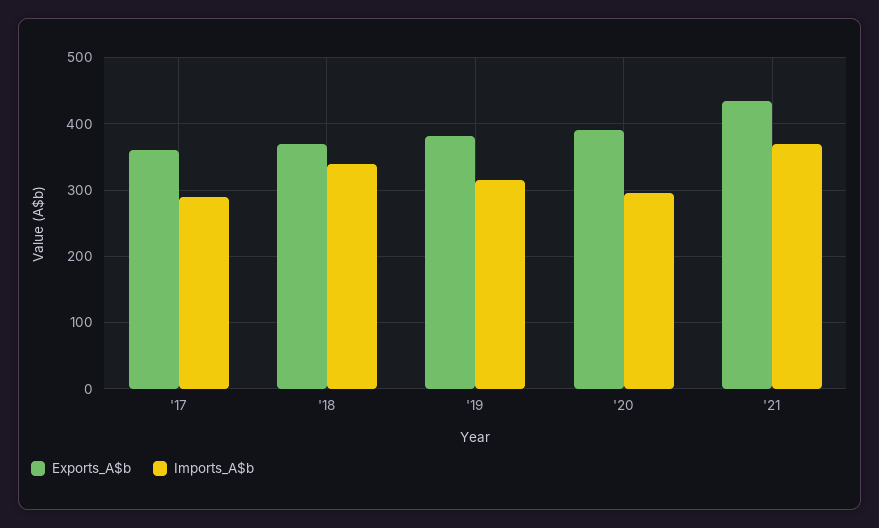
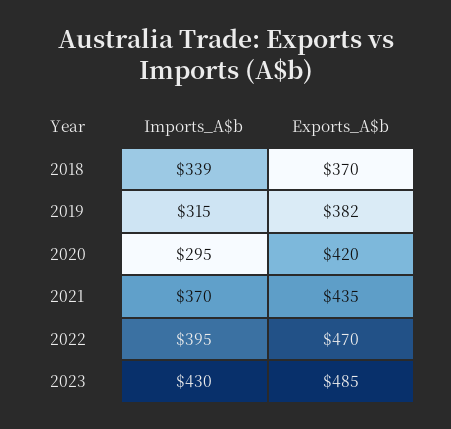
Exports_A$b, '17: 360 -> none
Imports_A$b, '17: 290 -> none
Exports_A$b, '20: 390 -> 420
Imports_A$b, 2022: none -> 395
Exports_A$b, 2022: none -> 470
Imports_A$b, 2023: none -> 430
Exports_A$b, 2023: none -> 485

